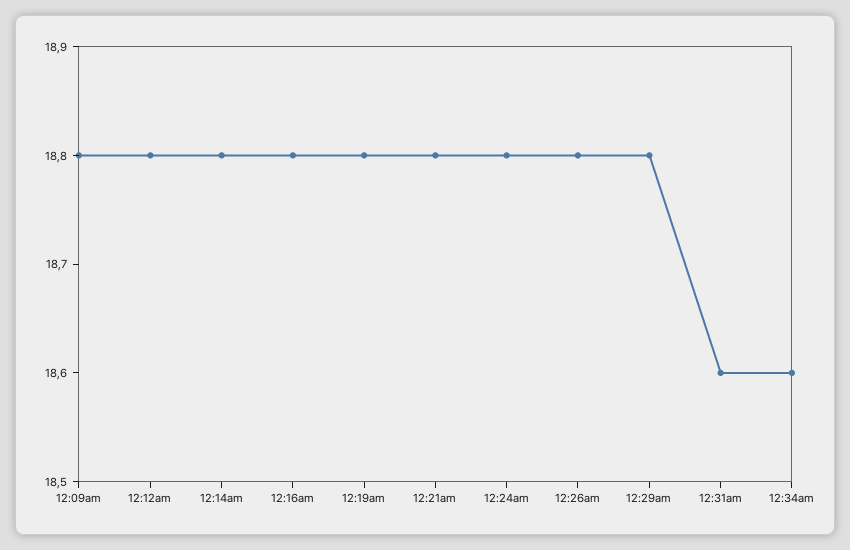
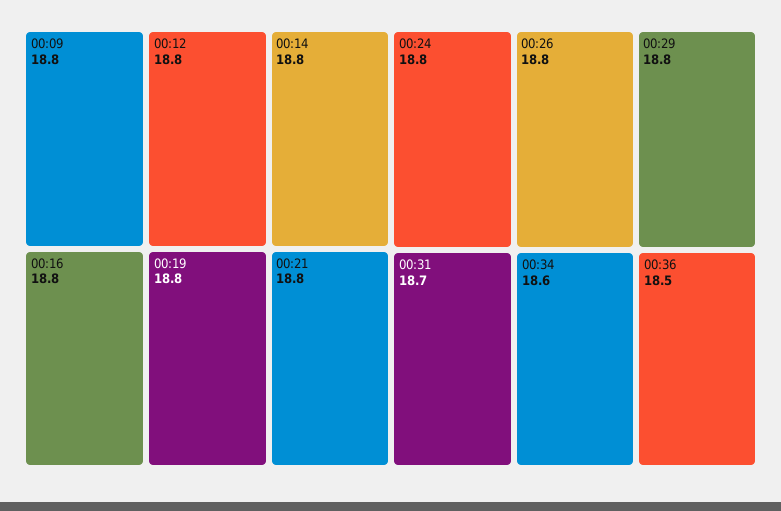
12:31am: 18.6 -> 18.7
00:36: none -> 18.5

